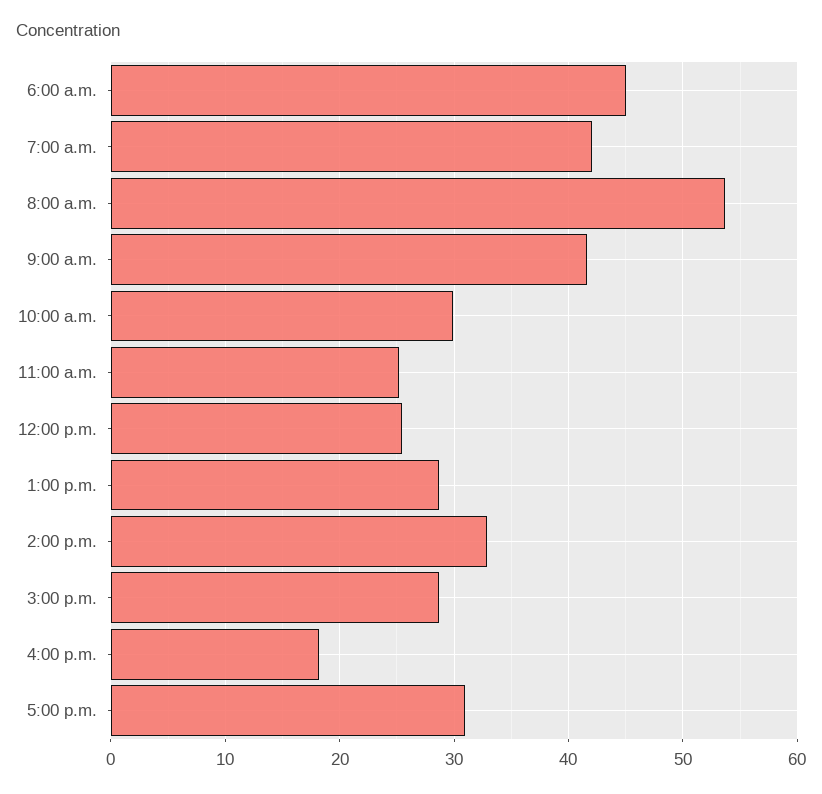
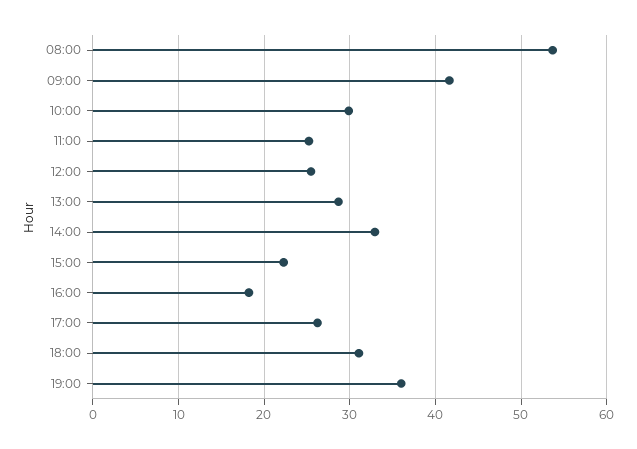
6:00 a.m.: 45 -> none
7:00 a.m.: 42 -> none
3:00 p.m.: 29 -> 22
5:00 p.m.: 31 -> 26
18:00: none -> 31
19:00: none -> 36

